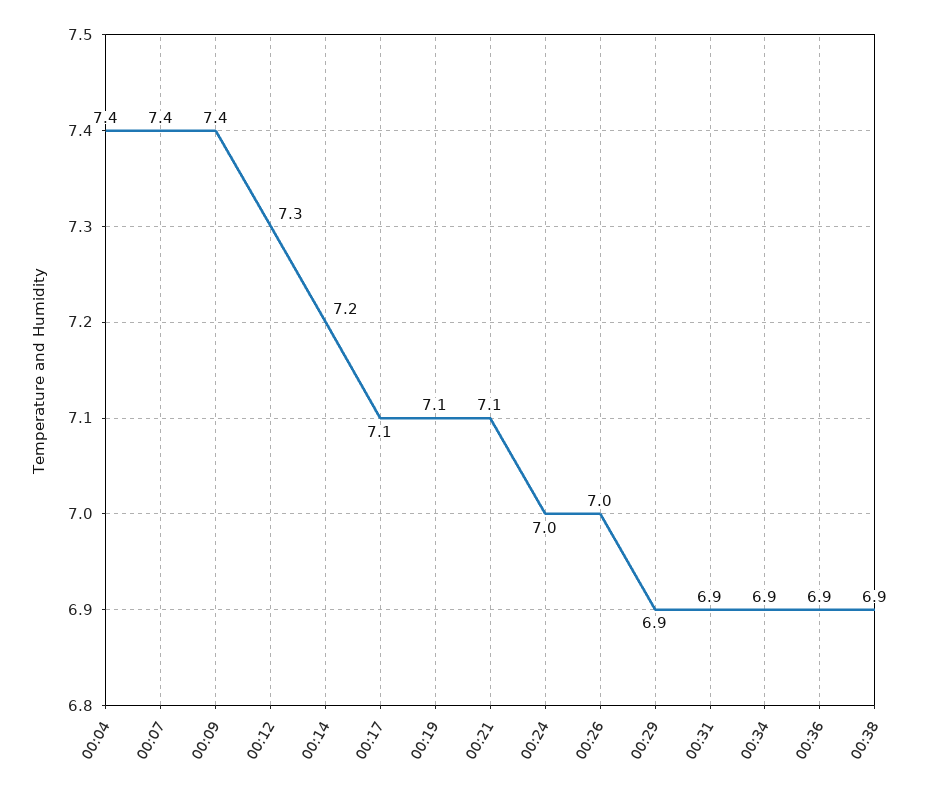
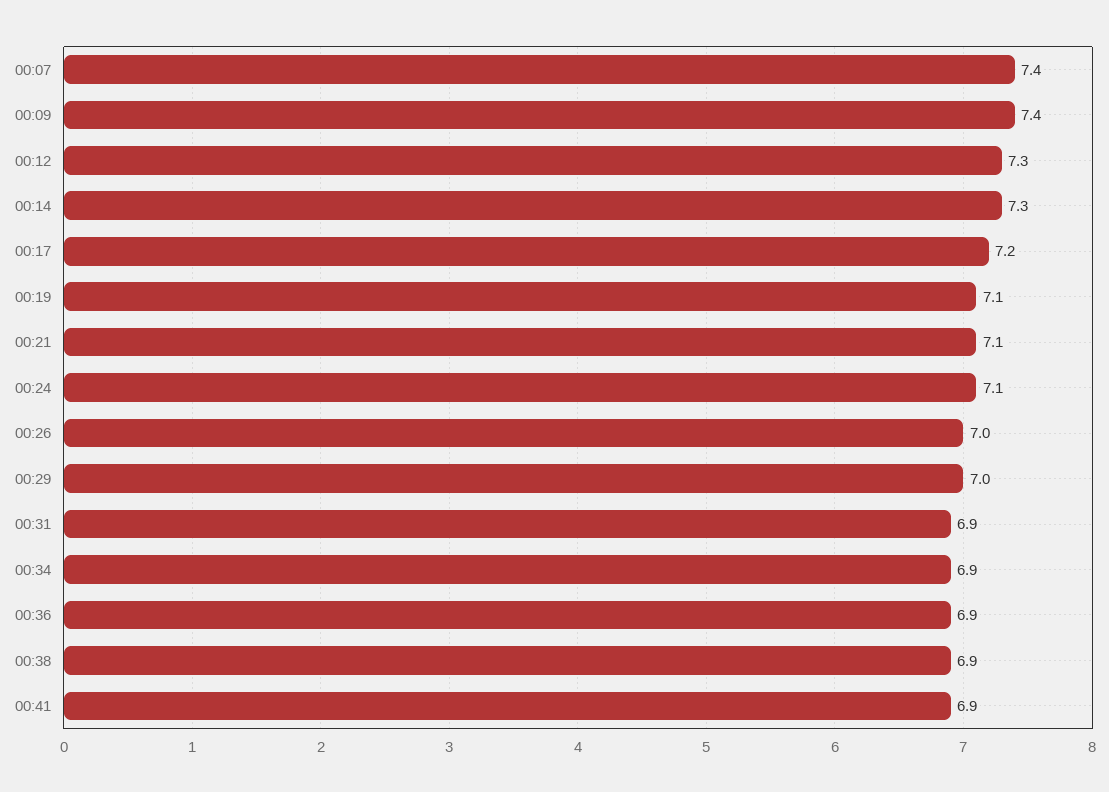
00:04: 7.4 -> none
00:14: 7.2 -> 7.3
00:17: 7.1 -> 7.2
00:24: 7 -> 7.1
00:29: 6.9 -> 7
00:41: none -> 6.9

